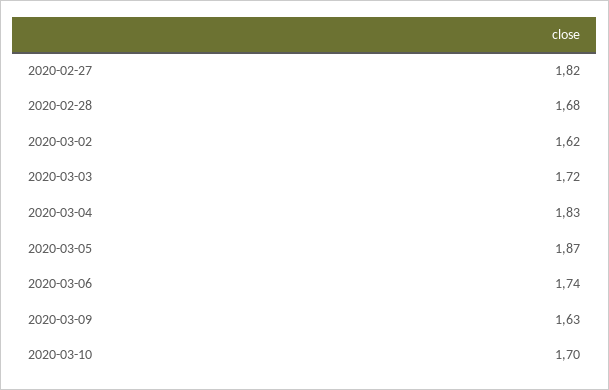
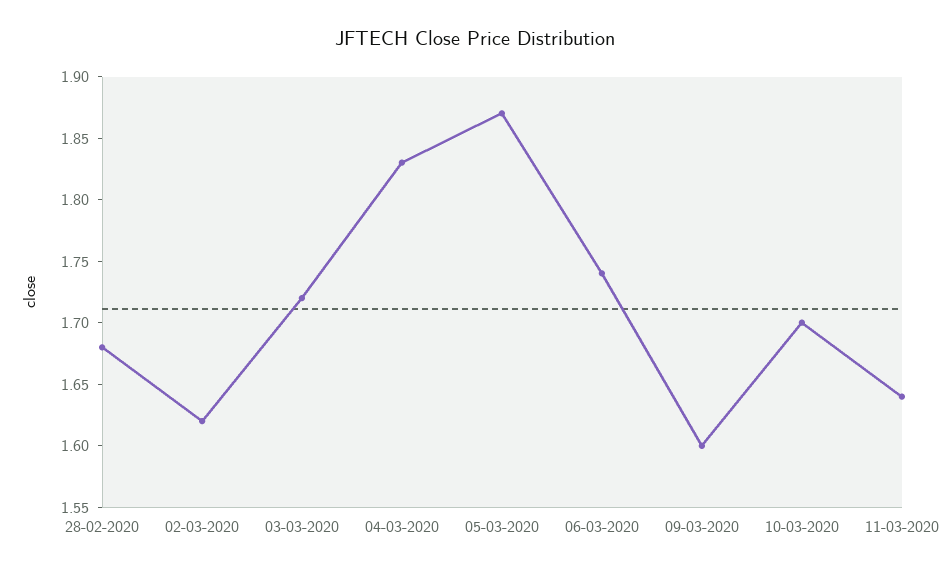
2020-02-27: 1.82 -> none
2020-03-09: 1.63 -> 1.6
11-03-2020: none -> 1.64

